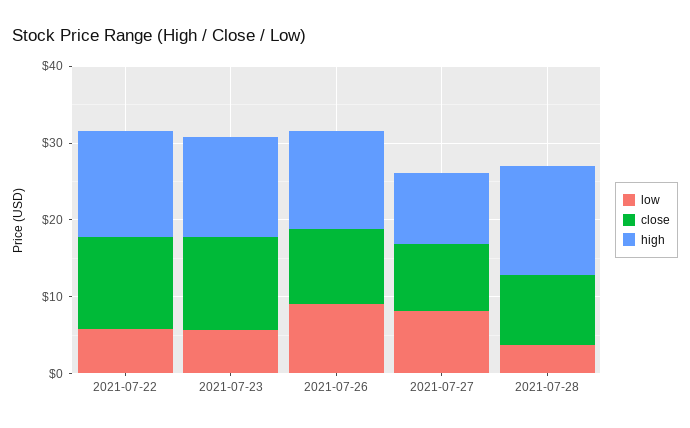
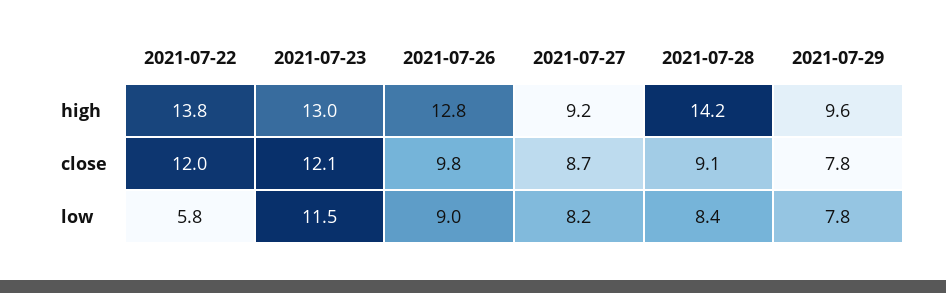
low, 2021-07-23: 6 -> 11.5
low, 2021-07-28: 4 -> 8.4
high, 2021-07-29: none -> 9.6
close, 2021-07-29: none -> 7.8
low, 2021-07-29: none -> 7.8

